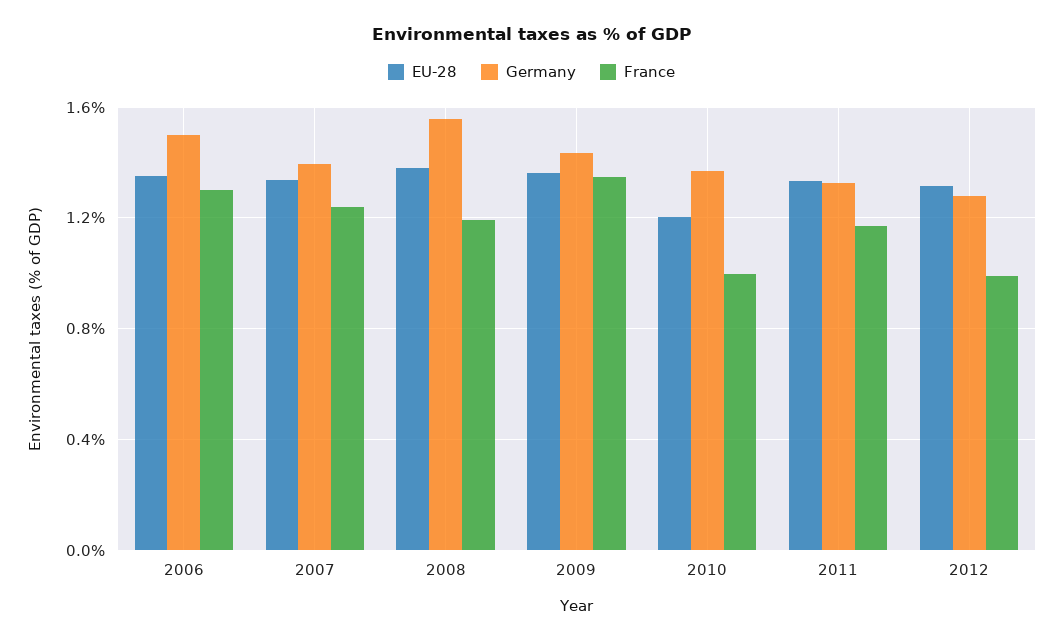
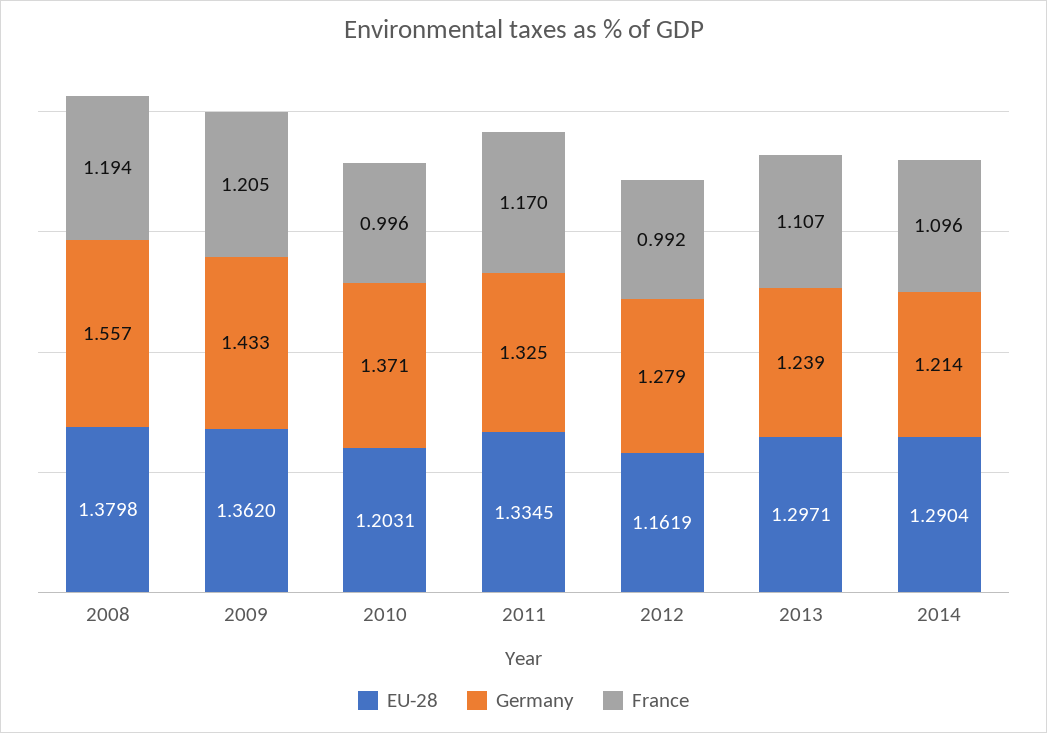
EU-28, 2006: 1.35 -> none
Germany, 2006: 1.5 -> none
France, 2006: 1.3 -> none
EU-28, 2007: 1.35 -> none
Germany, 2007: 1.4 -> none
France, 2007: 1.25 -> none
France, 2009: 1.35 -> 1.205
EU-28, 2012: 1.3 -> 1.1619
EU-28, 2013: none -> 1.2971
Germany, 2013: none -> 1.239
France, 2013: none -> 1.107
EU-28, 2014: none -> 1.2904
Germany, 2014: none -> 1.214
France, 2014: none -> 1.096

